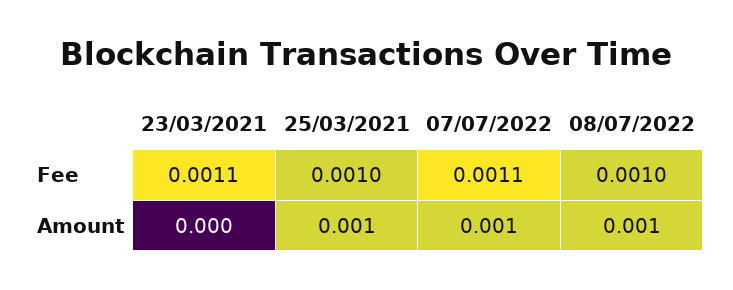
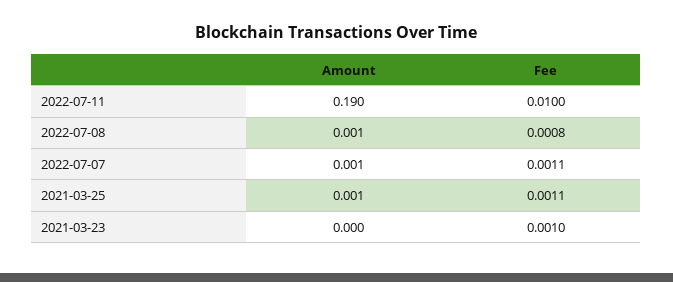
23/03/2021, Fee: 0.0011 -> 0.001
25/03/2021, Fee: 0.001 -> 0.0011
08/07/2022, Fee: 0.001 -> 0.0008
2022-07-11, Amount: none -> 0.19
2022-07-11, Fee: none -> 0.01

